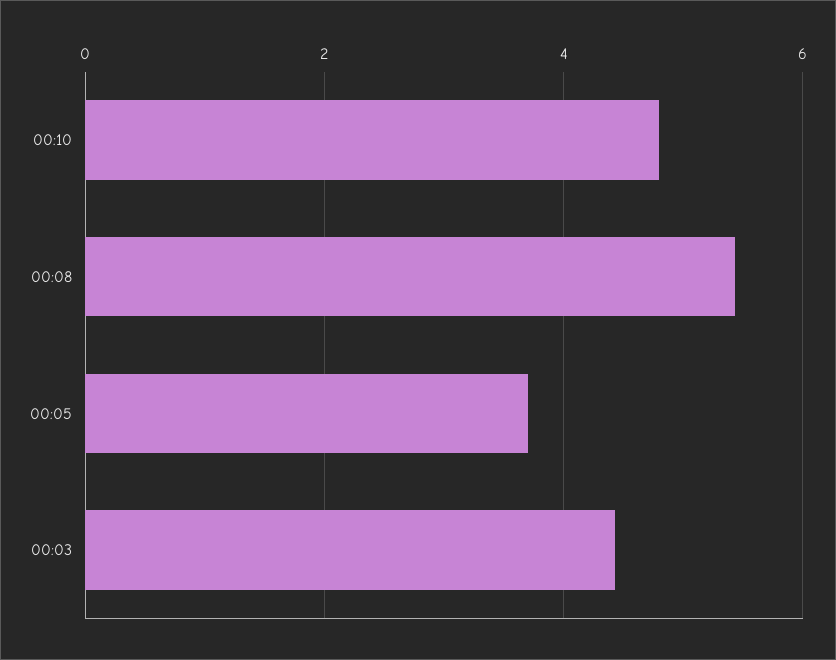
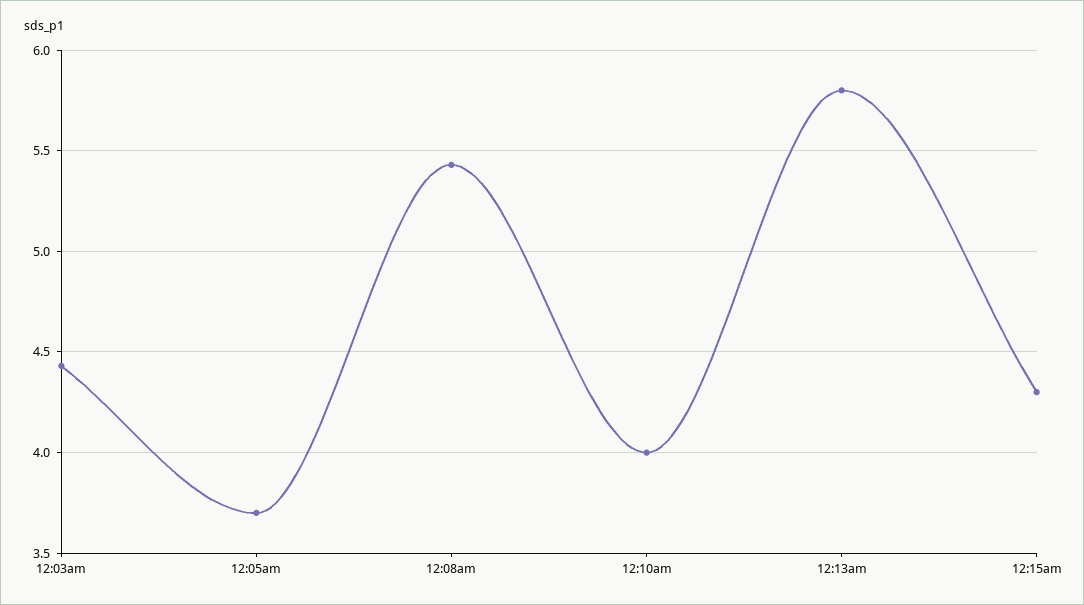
00:10: 4.8 -> 4
12:13am: none -> 5.8
12:15am: none -> 4.3

